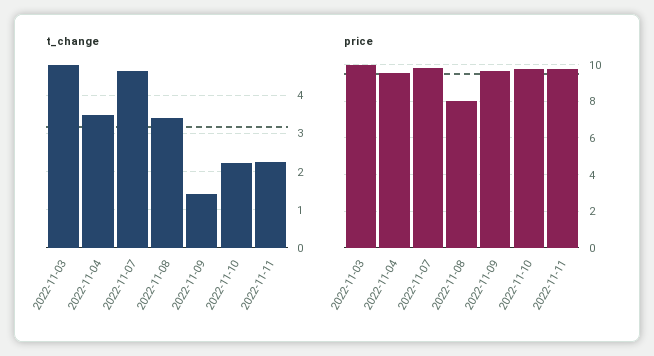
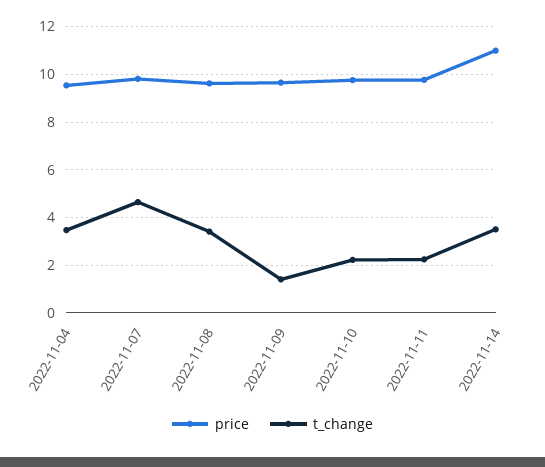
t_change, 2022-11-03: 4.8 -> none
price, 2022-11-03: 10 -> none
price, 2022-11-08: 8 -> 9.5
price, 2022-11-14: none -> 11
t_change, 2022-11-14: none -> 3.5

